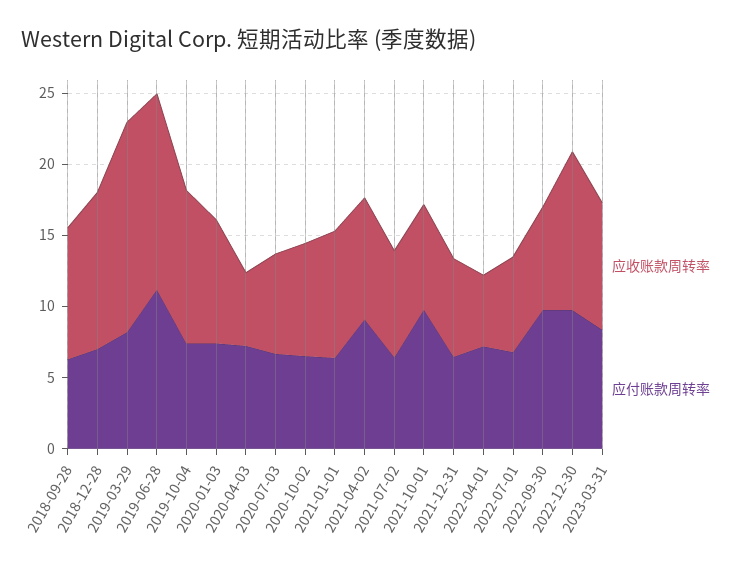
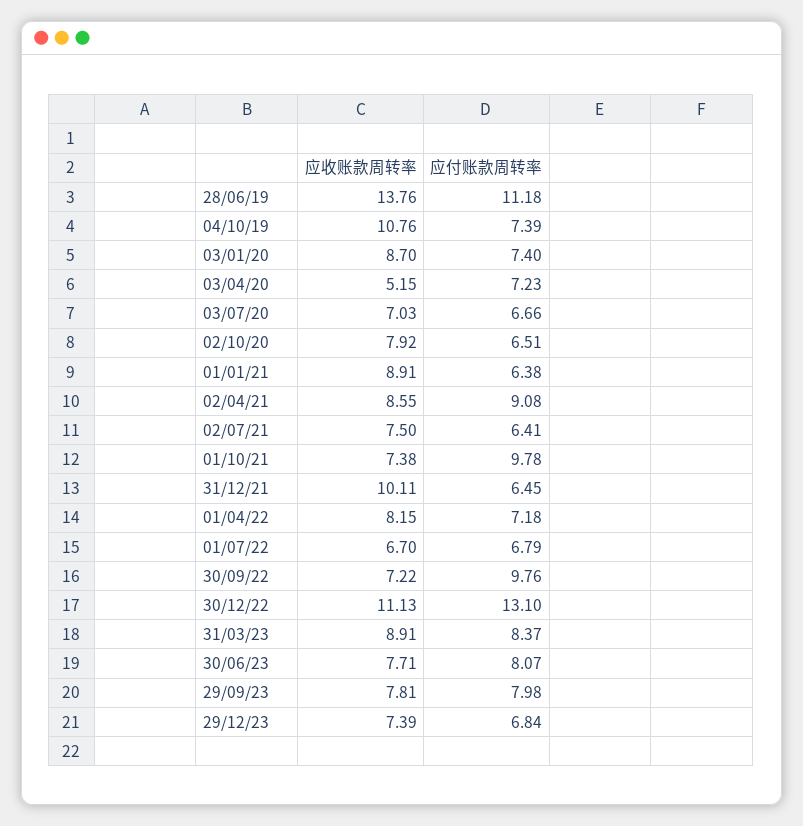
应收账款周转率, 2018-09-28: 9 -> none
应付账款周转率, 2018-09-28: 6 -> none
应收账款周转率, 2018-12-28: 11 -> none
应付账款周转率, 2018-12-28: 7 -> none
应收账款周转率, 2019-03-29: 15 -> none
应付账款周转率, 2019-03-29: 8 -> none
应收账款周转率, 2021-12-31: 7 -> 10.11
应收账款周转率, 2022-04-01: 5 -> 8.15
应付账款周转率, 2022-12-30: 10 -> 13.1
应收账款周转率, 30/06/23: none -> 7.71
应付账款周转率, 30/06/23: none -> 8.07
应收账款周转率, 29/09/23: none -> 7.81
应付账款周转率, 29/09/23: none -> 7.98
应收账款周转率, 29/12/23: none -> 7.39
应付账款周转率, 29/12/23: none -> 6.84

